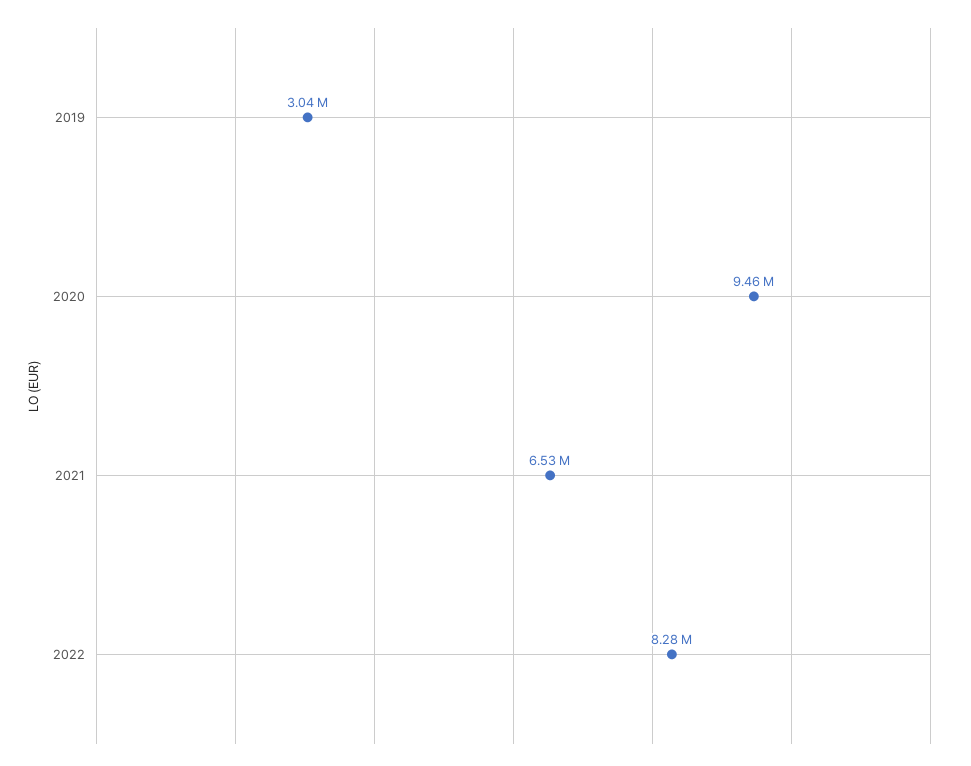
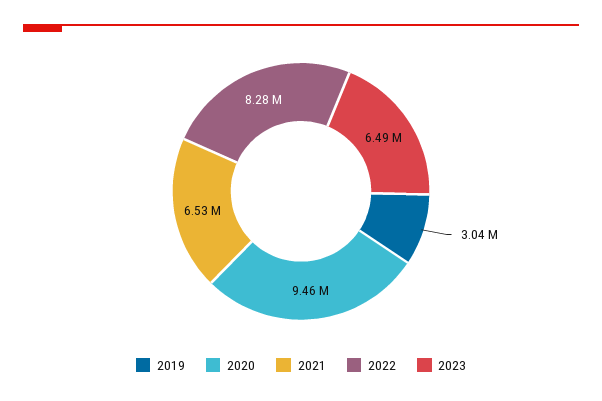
2023: none -> 6490000

